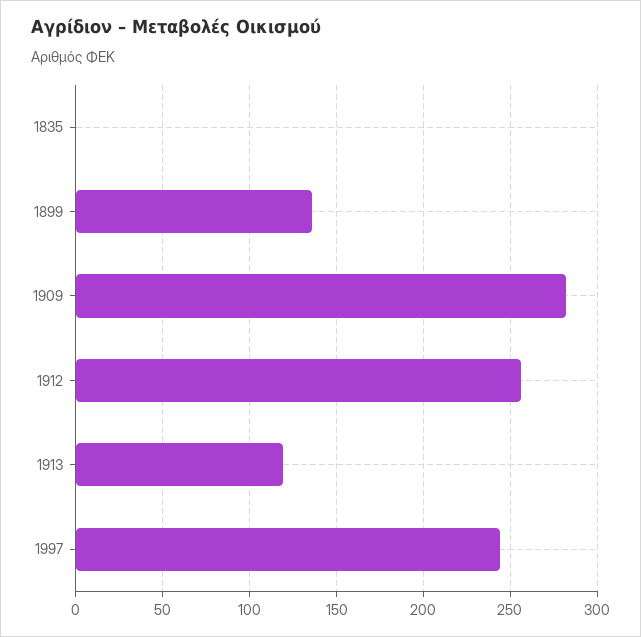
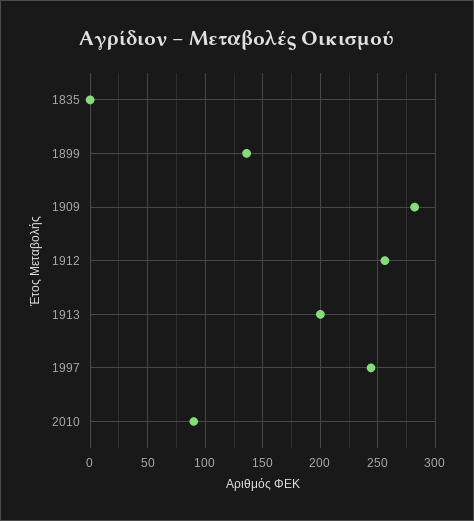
1913: 120 -> 200
2010: none -> 90

